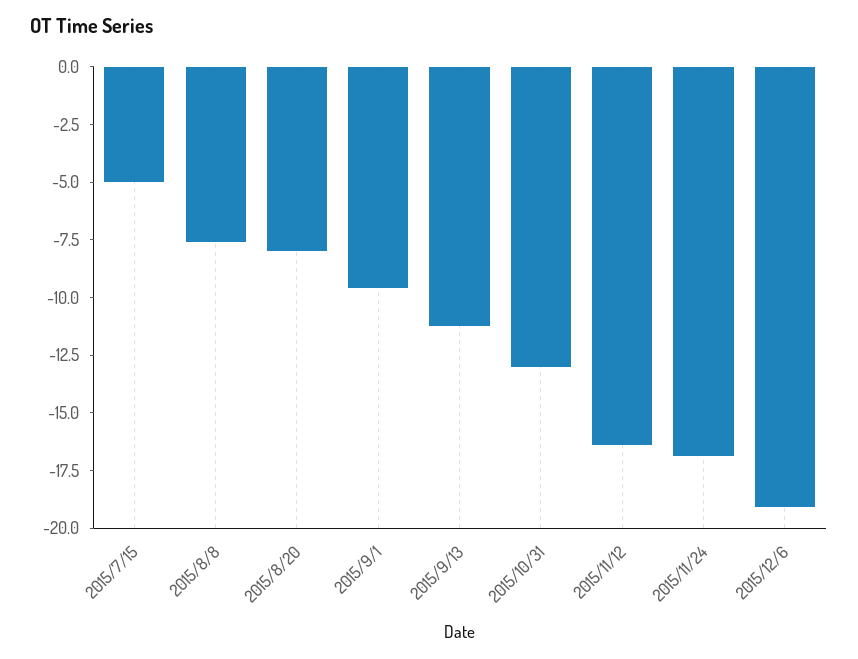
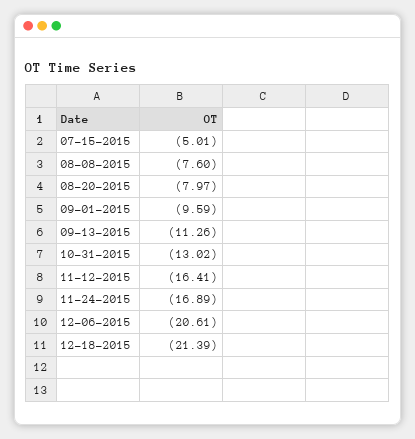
2015/12/6: -19 -> -20.61
12-18-2015: none -> -21.39

